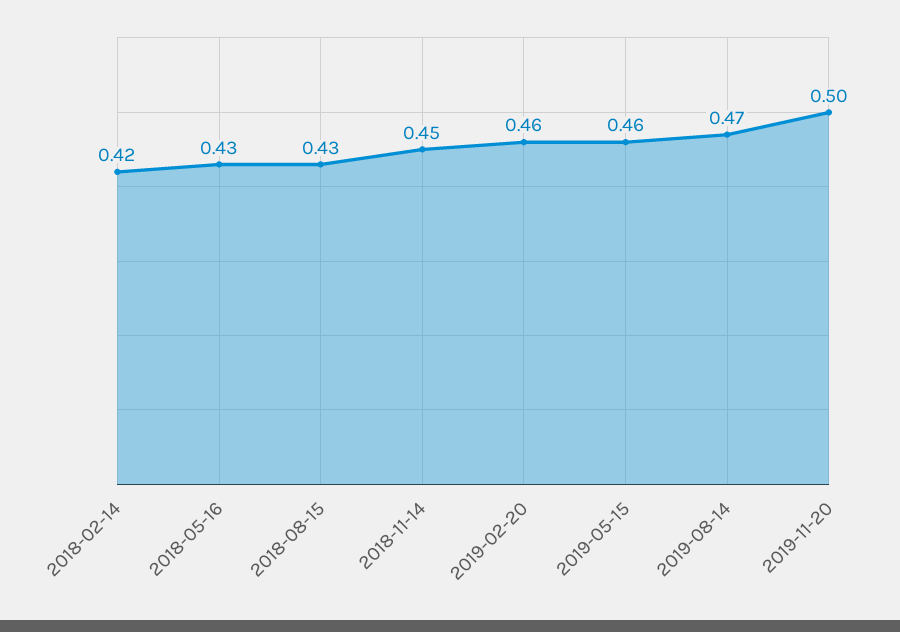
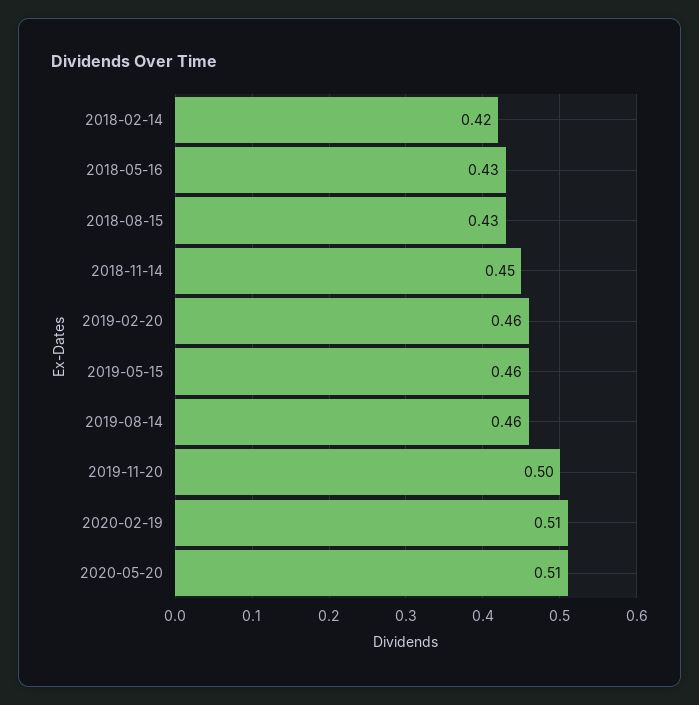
2019-08-14: 0.47 -> 0.46
2020-02-19: none -> 0.51
2020-05-20: none -> 0.51

